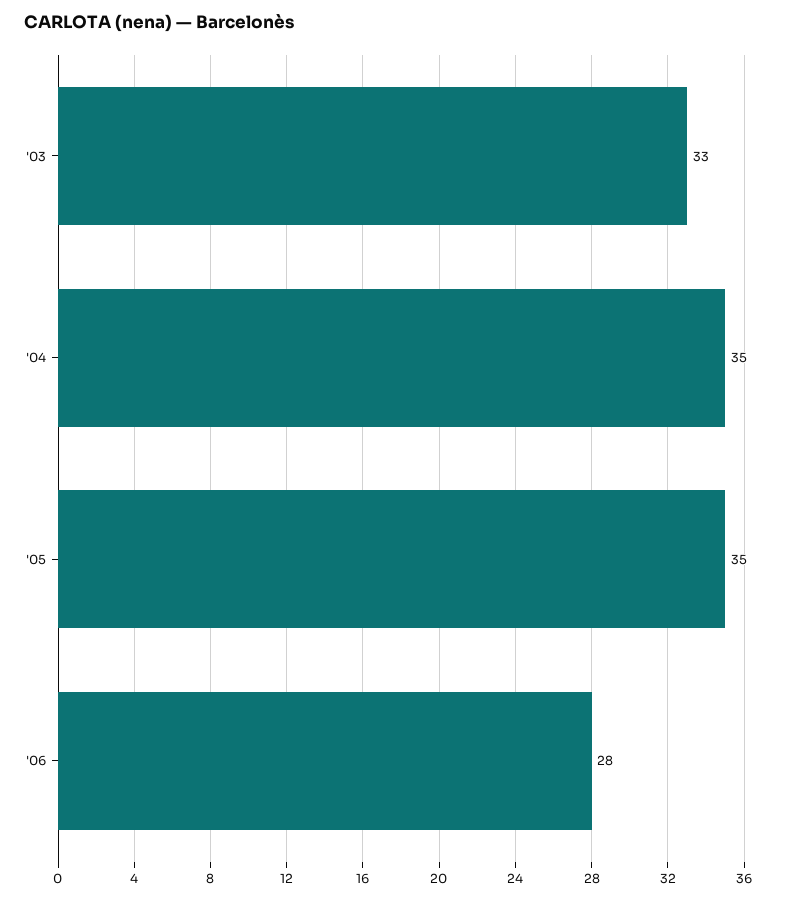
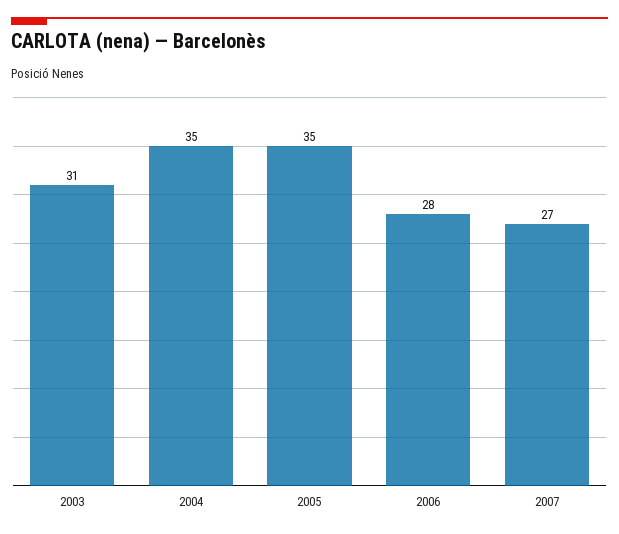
'03: 33 -> 31
2007: none -> 27

